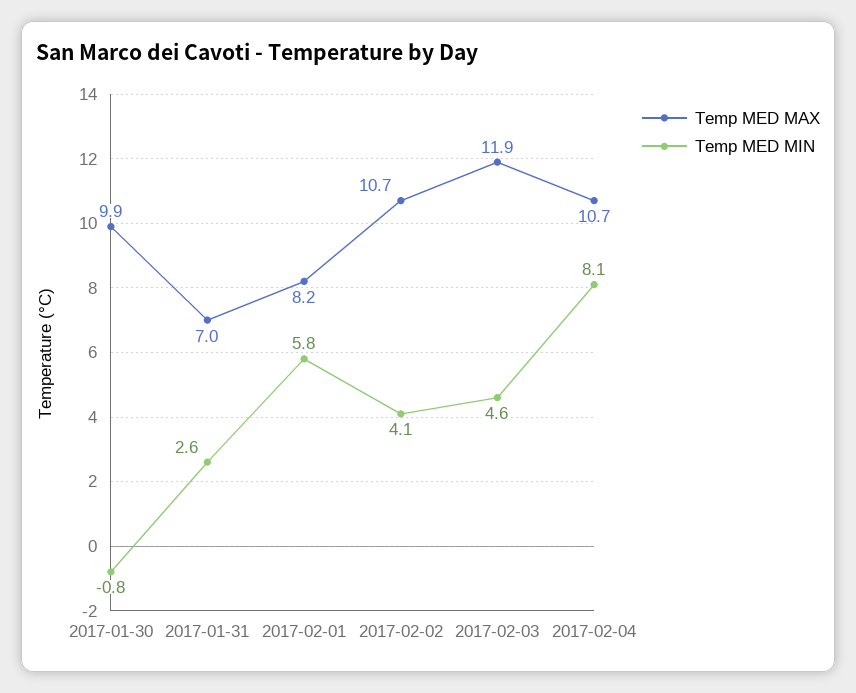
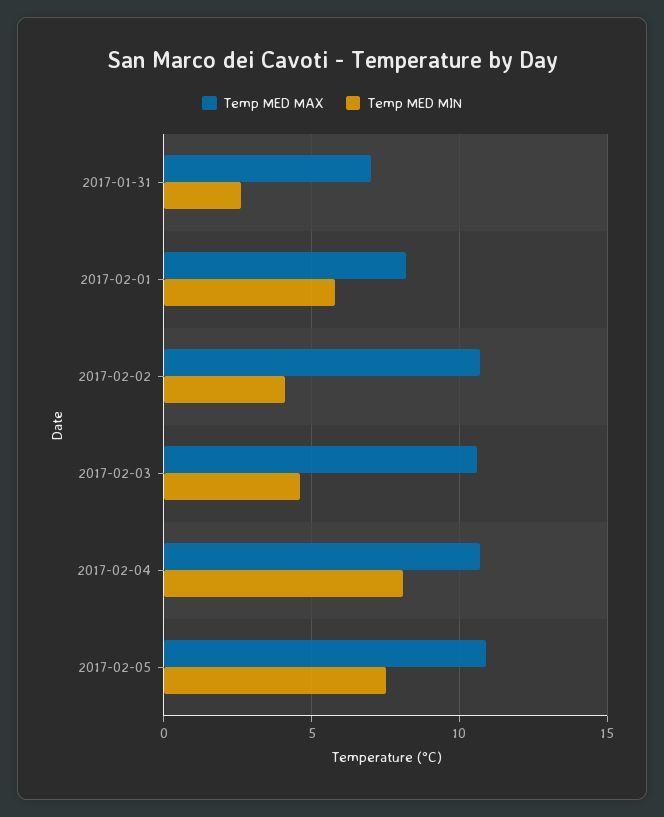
Temp MED MAX, 2017-01-30: 9.9 -> none
Temp MED MIN, 2017-01-30: -0.8 -> none
Temp MED MAX, 2017-02-03: 11.9 -> 10.5
Temp MED MAX, 2017-02-05: none -> 11
Temp MED MIN, 2017-02-05: none -> 7.5

